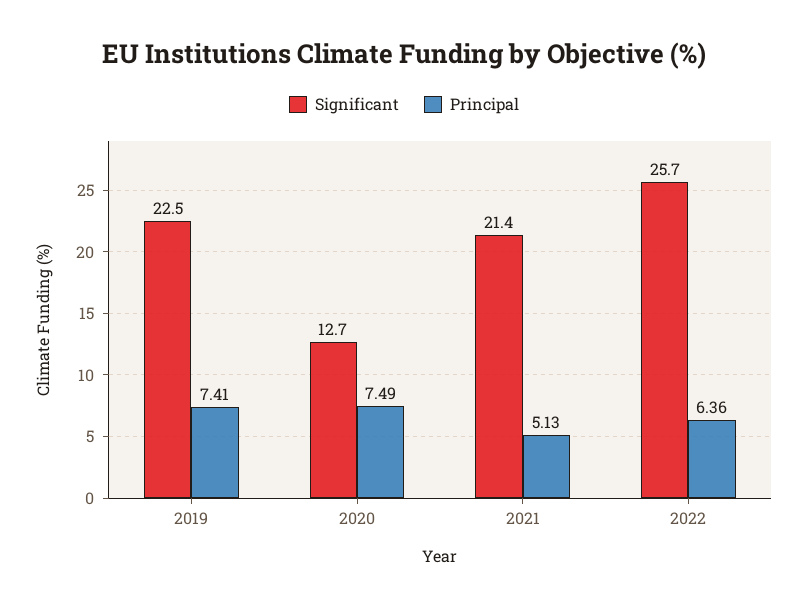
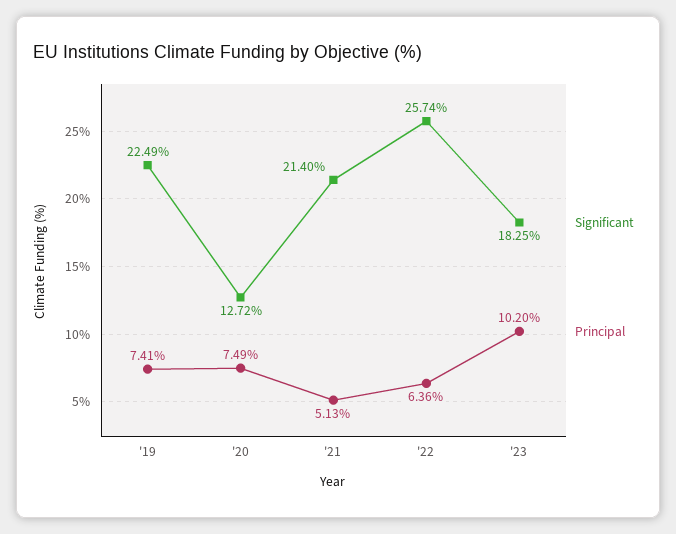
Significant, '23: none -> 18.25
Principal, '23: none -> 10.2

